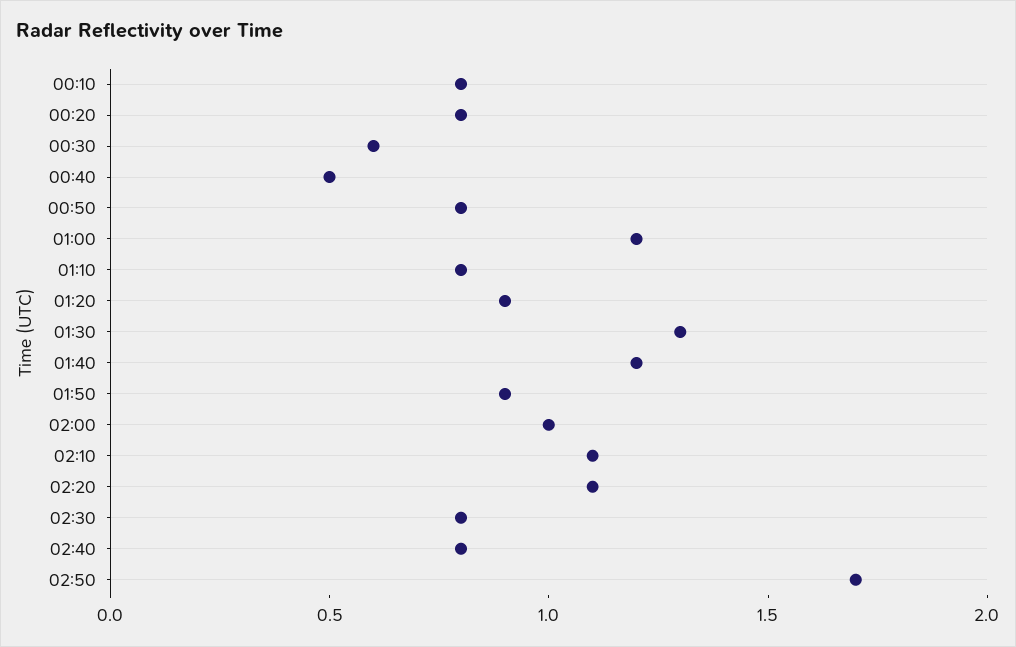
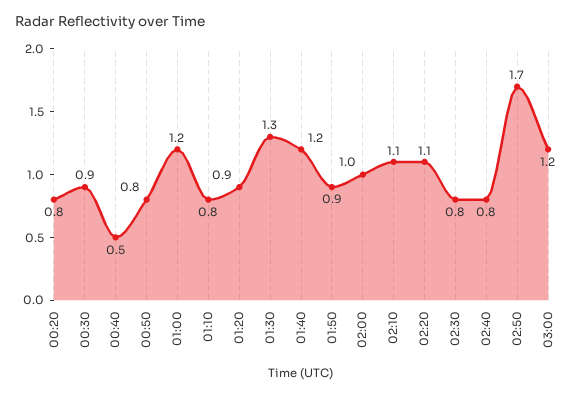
00:10: 0.8 -> none
00:30: 0.6 -> 0.9
03:00: none -> 1.2

